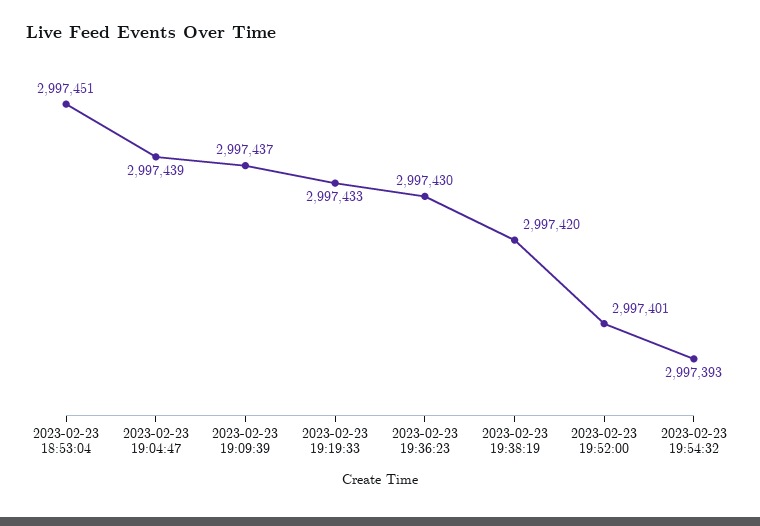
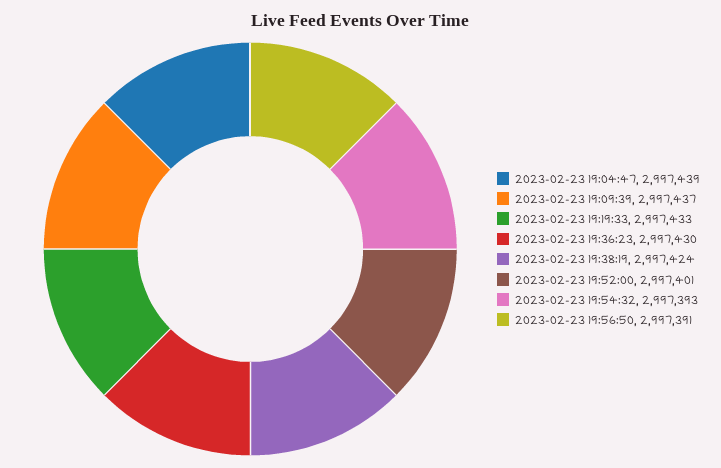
2023-02-23 18:53:04: 2997451 -> none
2023-02-23 19:38:19: 2997420 -> 2997424
2023-02-23 19:56:50: none -> 2997391

